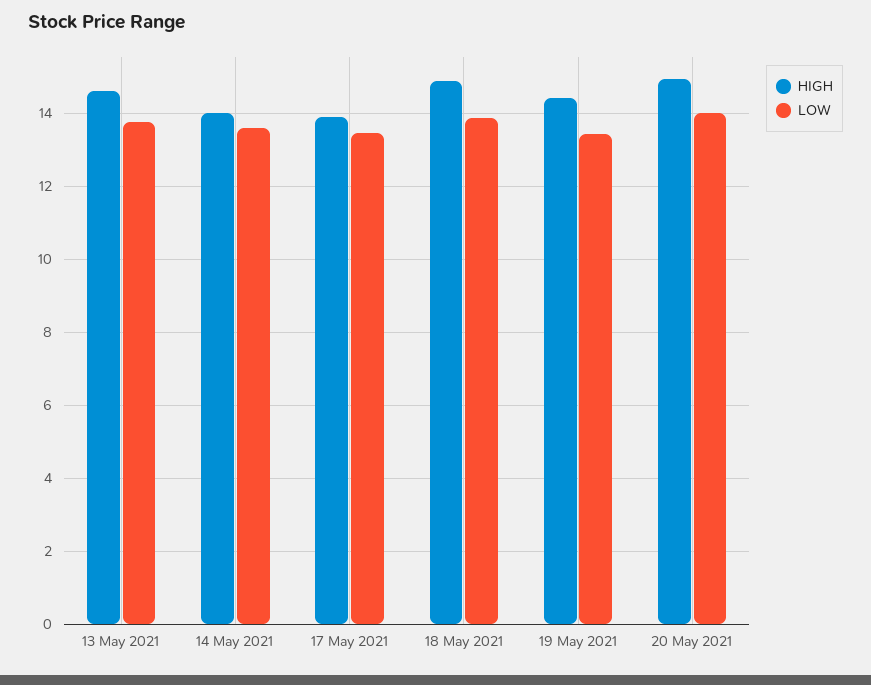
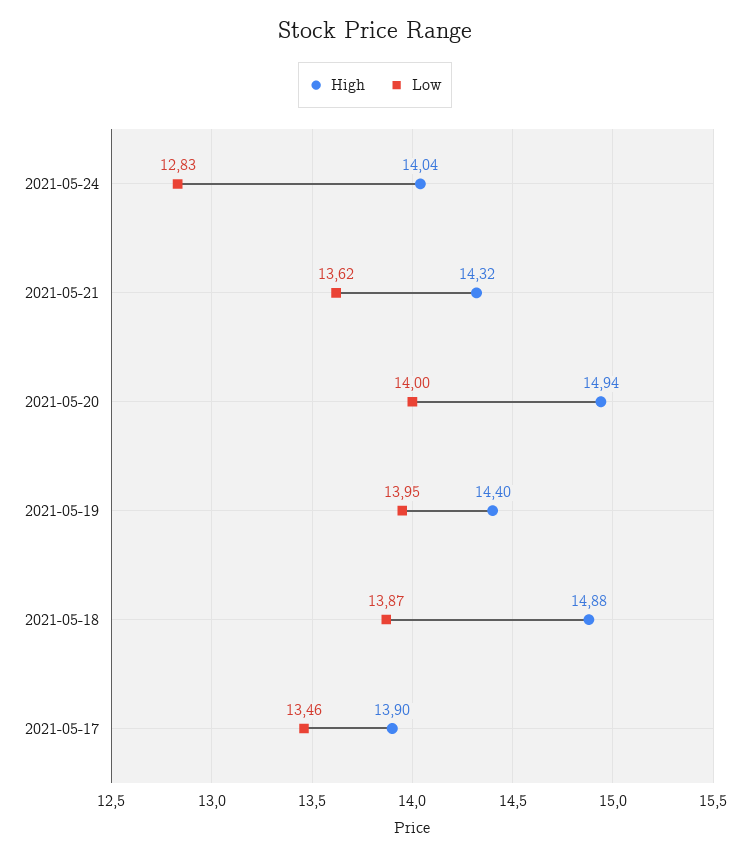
HIGH, 13 May 2021: 14.6 -> none
LOW, 13 May 2021: 13.8 -> none
HIGH, 14 May 2021: 14 -> none
LOW, 14 May 2021: 13.6 -> none
LOW, 19 May 2021: 13.4 -> 13.95
HIGH, 2021-05-24: none -> 14.04
LOW, 2021-05-24: none -> 12.83
HIGH, 2021-05-21: none -> 14.32
LOW, 2021-05-21: none -> 13.62

